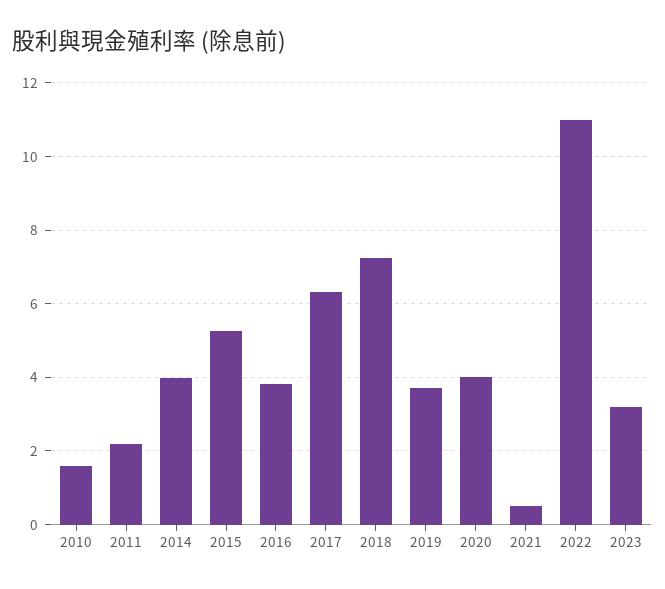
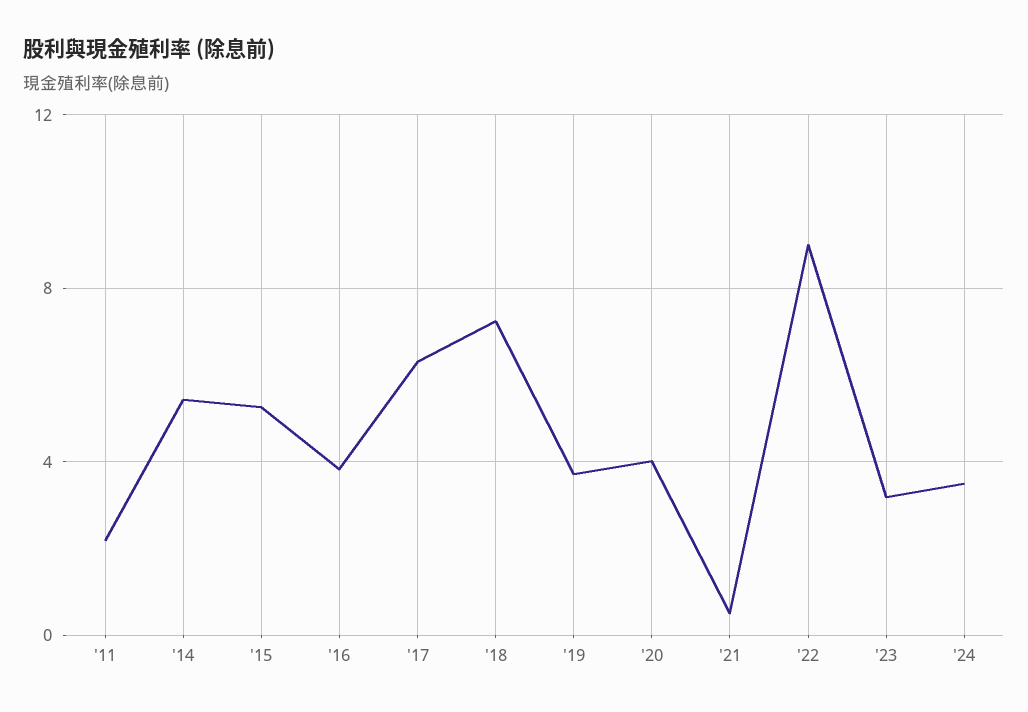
2010: 1.6 -> none
2014: 4 -> 5.5
2022: 11 -> 9
'24: none -> 3.5

